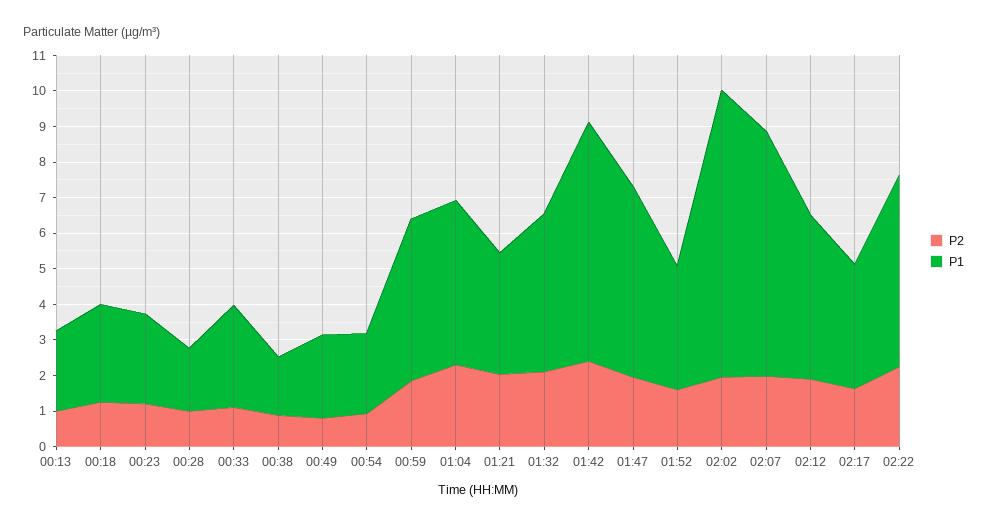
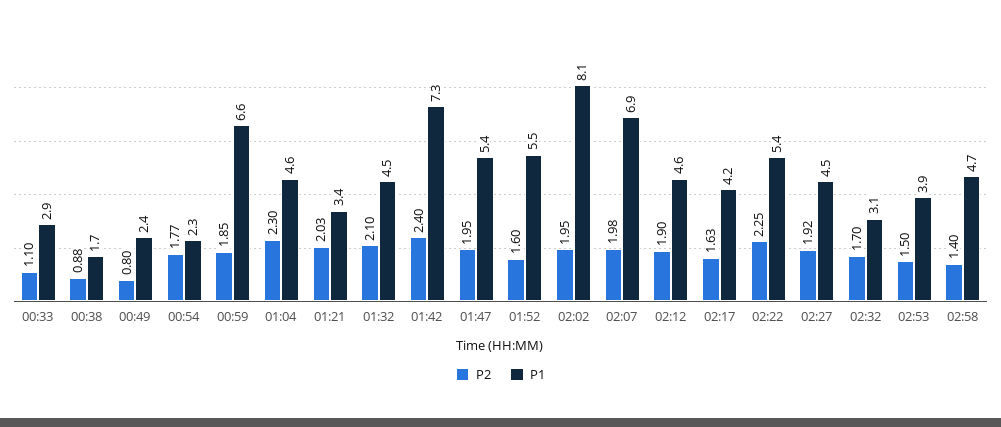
P2, 00:13: 1 -> none
P1, 00:13: 2.25 -> none
P2, 00:18: 1.25 -> none
P1, 00:18: 2.75 -> none
P2, 00:23: 1.25 -> none
P1, 00:23: 2.5 -> none
P2, 00:28: 1 -> none
P1, 00:28: 1.75 -> none
P2, 00:54: 1 -> 1.77
P1, 00:59: 4.5 -> 6.6
P1, 01:42: 6.75 -> 7.3
P1, 01:52: 3.5 -> 5.5
P1, 02:17: 3.5 -> 4.2
P2, 02:27: none -> 1.92
P1, 02:27: none -> 4.5
P2, 02:32: none -> 1.7
P1, 02:32: none -> 3.1
P2, 02:53: none -> 1.5
P1, 02:53: none -> 3.9
P2, 02:58: none -> 1.4
P1, 02:58: none -> 4.7

